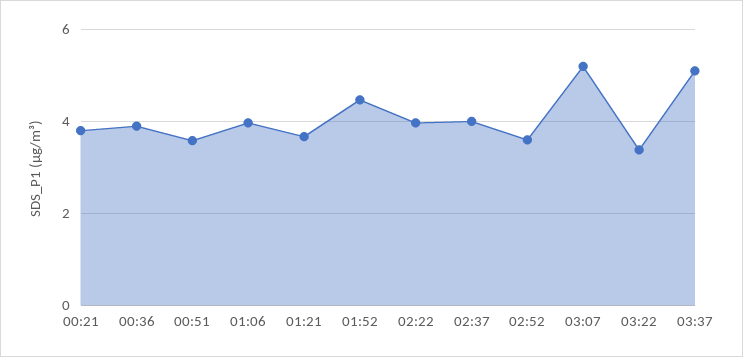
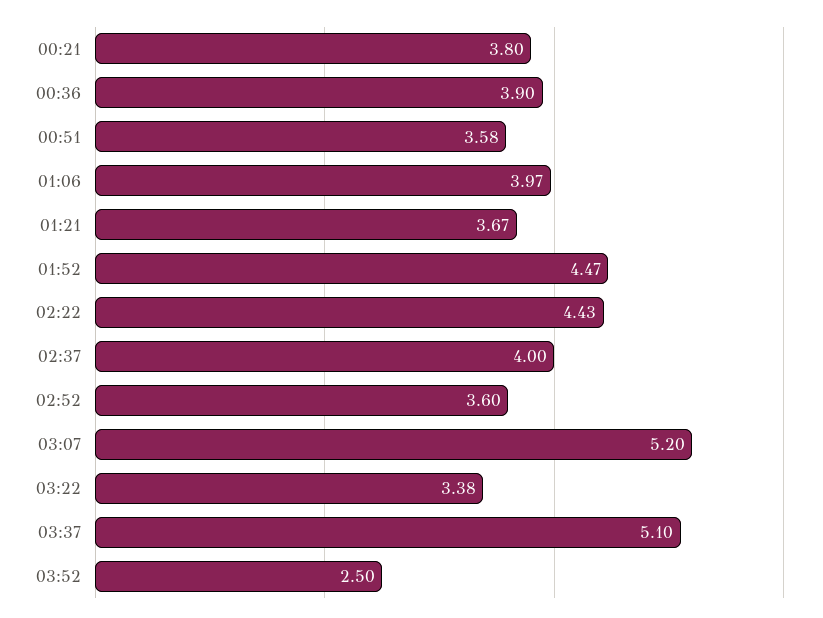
02:22: 4 -> 4.43
03:52: none -> 2.5

